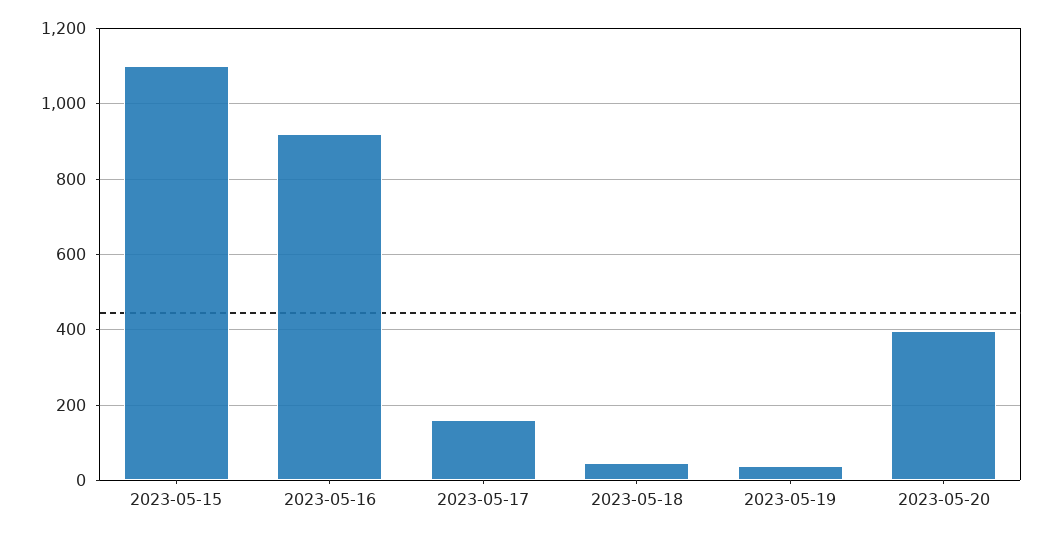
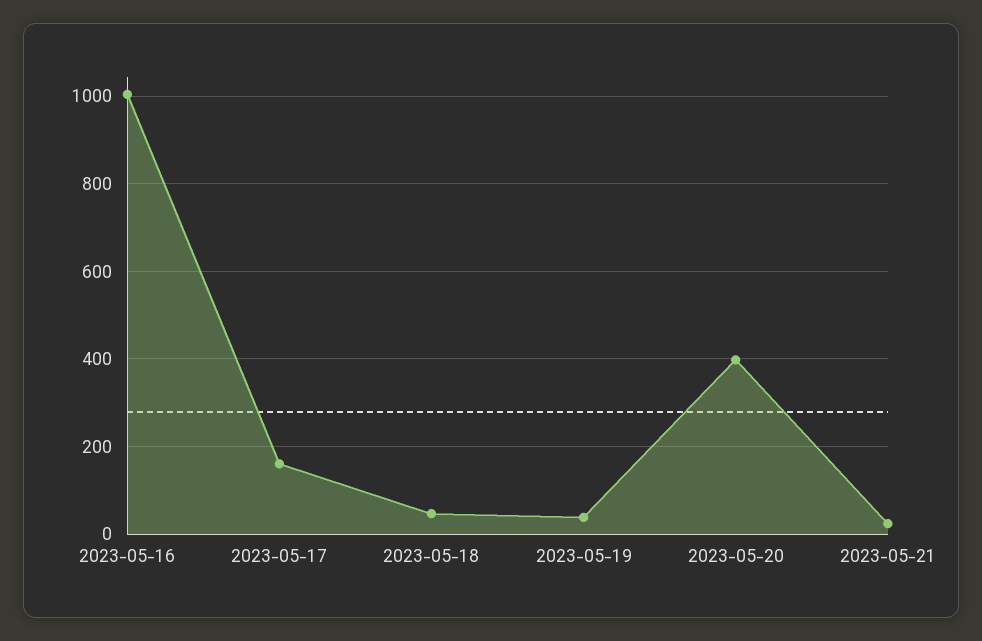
2023-05-15: 1100 -> none
2023-05-16: 920 -> 1000
2023-05-21: none -> 20

